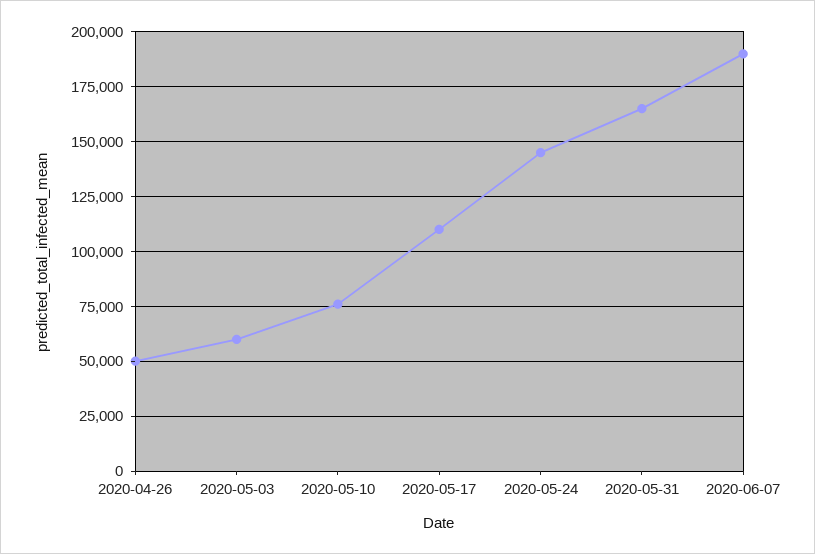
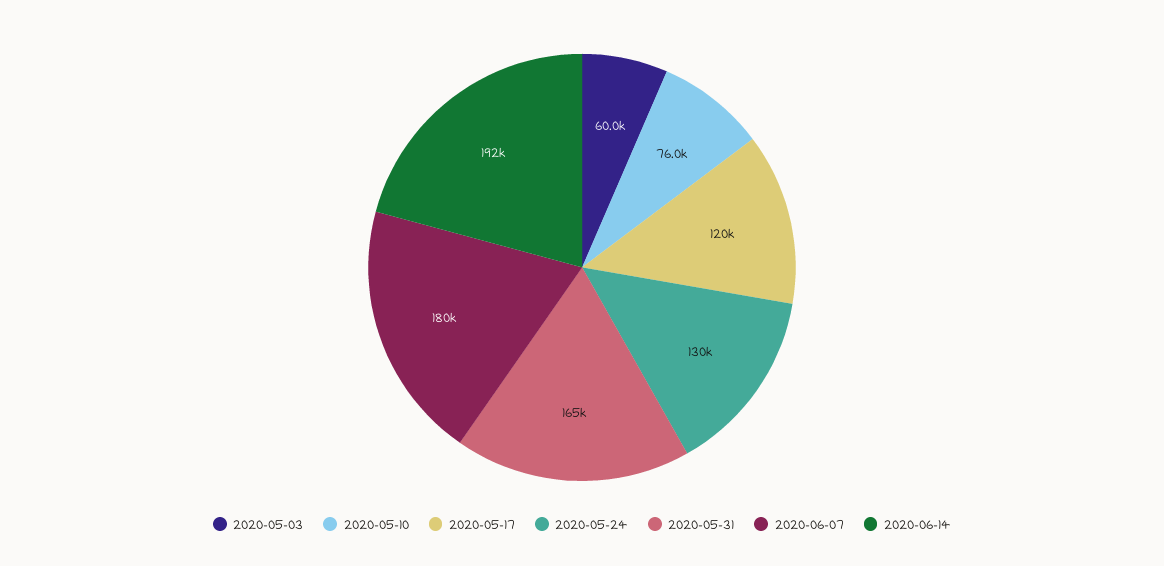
2020-04-26: 50000 -> none
2020-05-17: 110000 -> 120000
2020-05-24: 145000 -> 130000
2020-06-07: 190000 -> 180000
2020-06-14: none -> 192000

